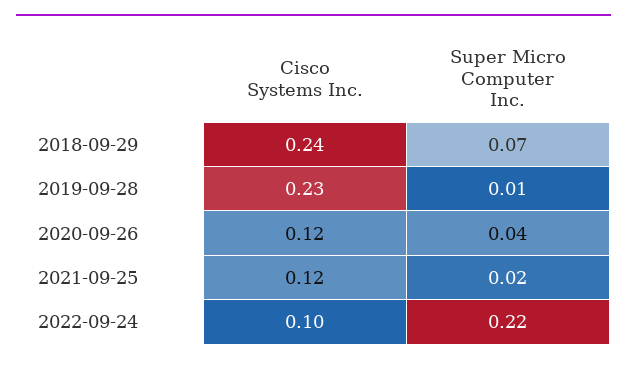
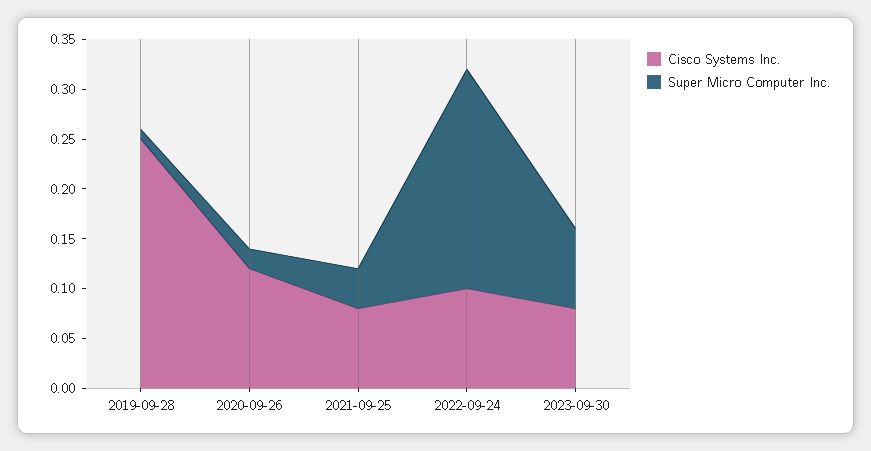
Cisco Systems Inc., 2018-09-29: 0.24 -> none
Super Micro Computer Inc., 2018-09-29: 0.07 -> none
Cisco Systems Inc., 2019-09-28: 0.23 -> 0.25
Super Micro Computer Inc., 2020-09-26: 0.04 -> 0.02
Cisco Systems Inc., 2021-09-25: 0.12 -> 0.08
Super Micro Computer Inc., 2021-09-25: 0.02 -> 0.04
Cisco Systems Inc., 2023-09-30: none -> 0.08
Super Micro Computer Inc., 2023-09-30: none -> 0.08

